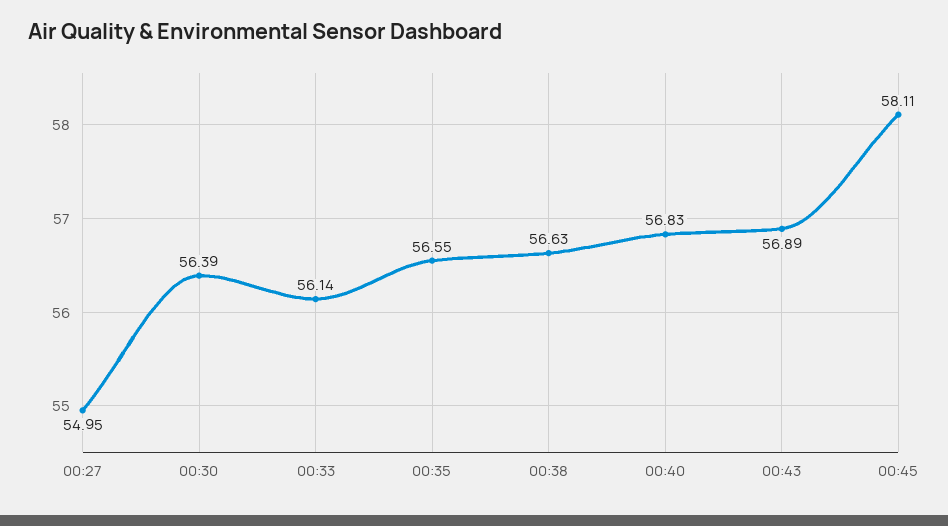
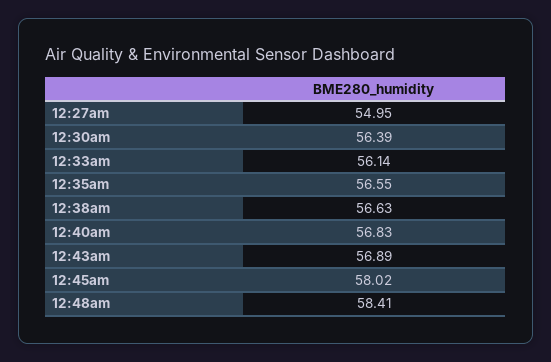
00:45: 58.11 -> 58.02
12:48am: none -> 58.41

